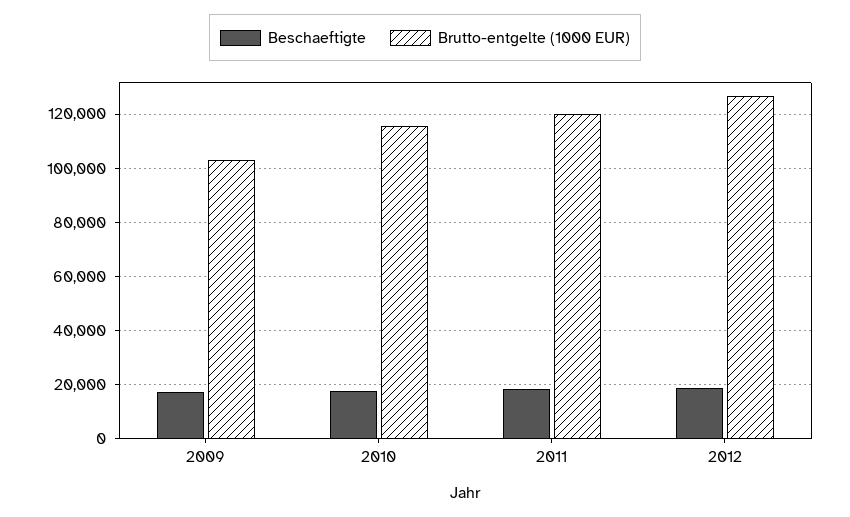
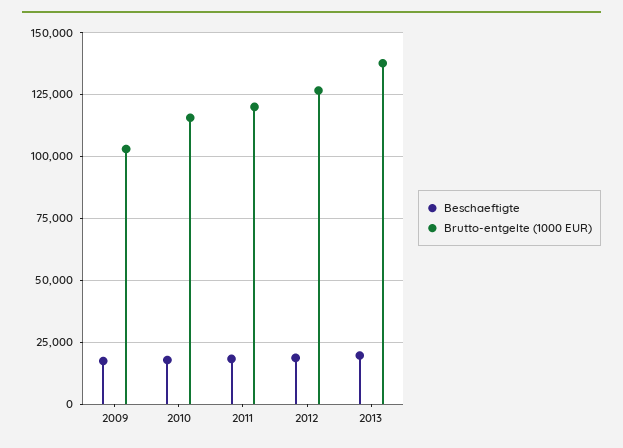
Beschaeftigte, 2013: none -> 20000
Brutto-entgelte (1000 EUR), 2013: none -> 137500

